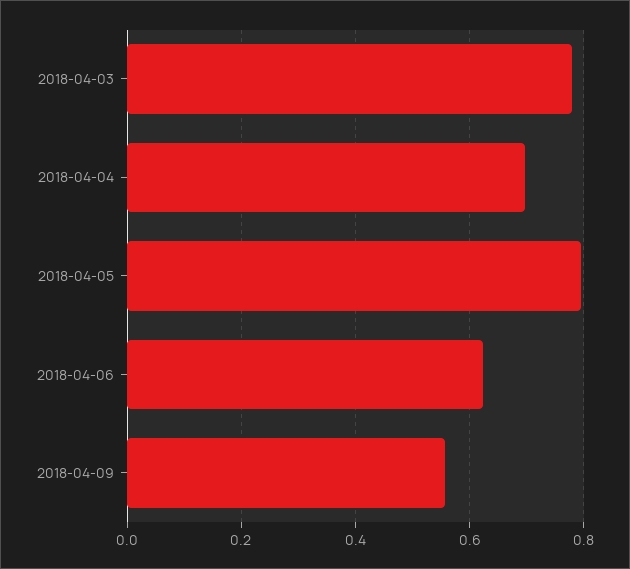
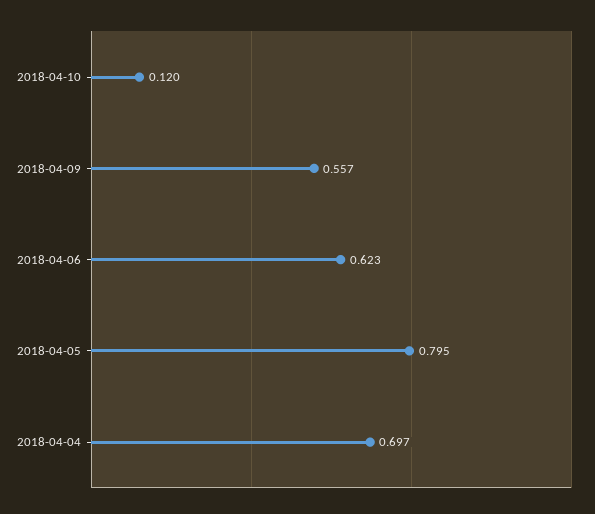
2018-04-03: 0.78 -> none
2018-04-10: none -> 0.12

